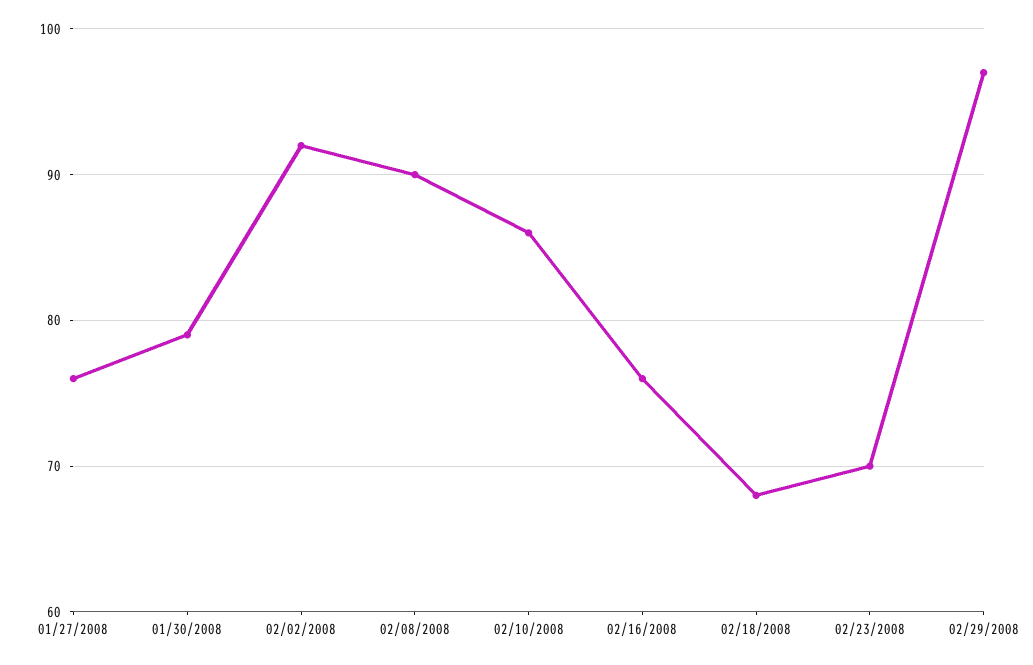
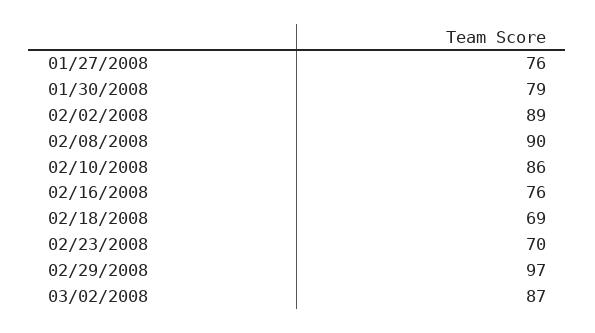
02/02/2008: 92 -> 89
02/18/2008: 68 -> 69
03/02/2008: none -> 87

